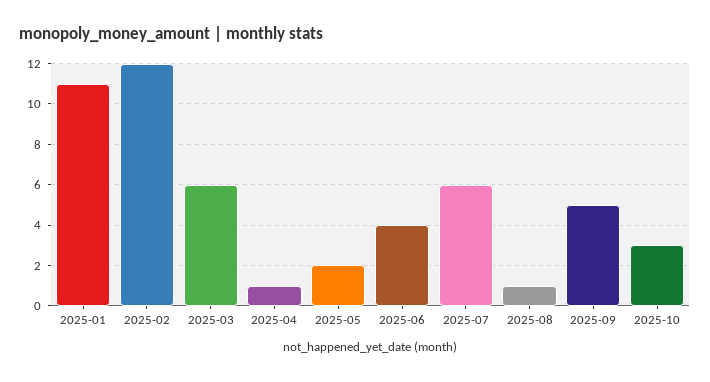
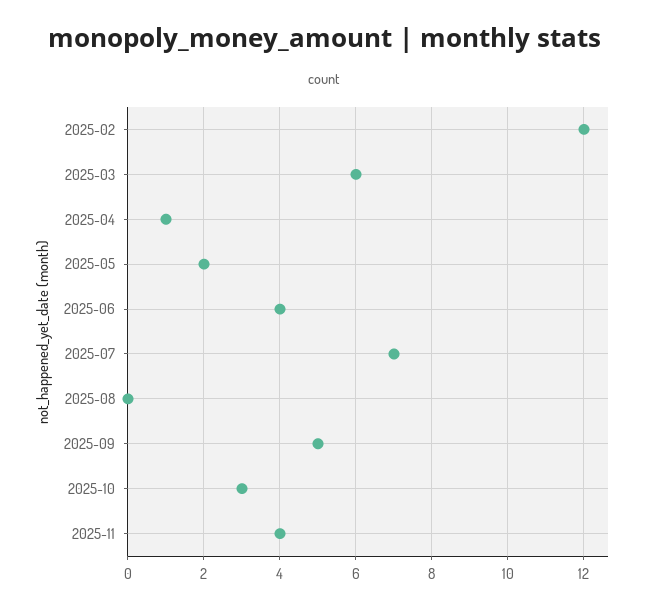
2025-01: 11 -> none
2025-07: 6 -> 7
2025-08: 1 -> 0
2025-11: none -> 4

